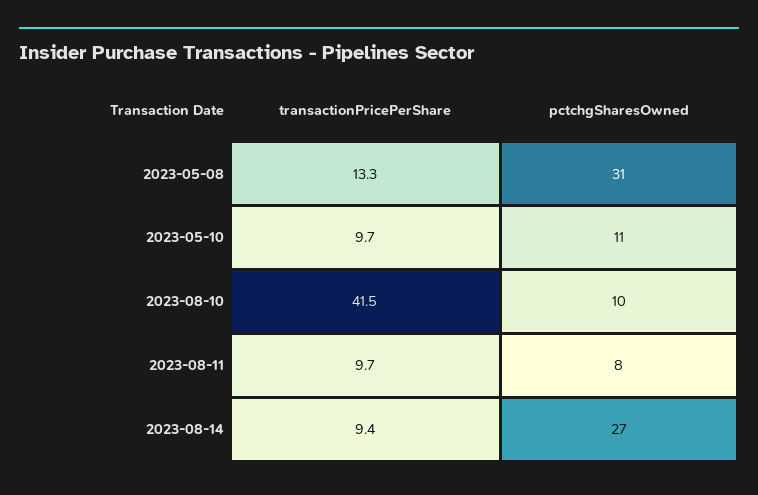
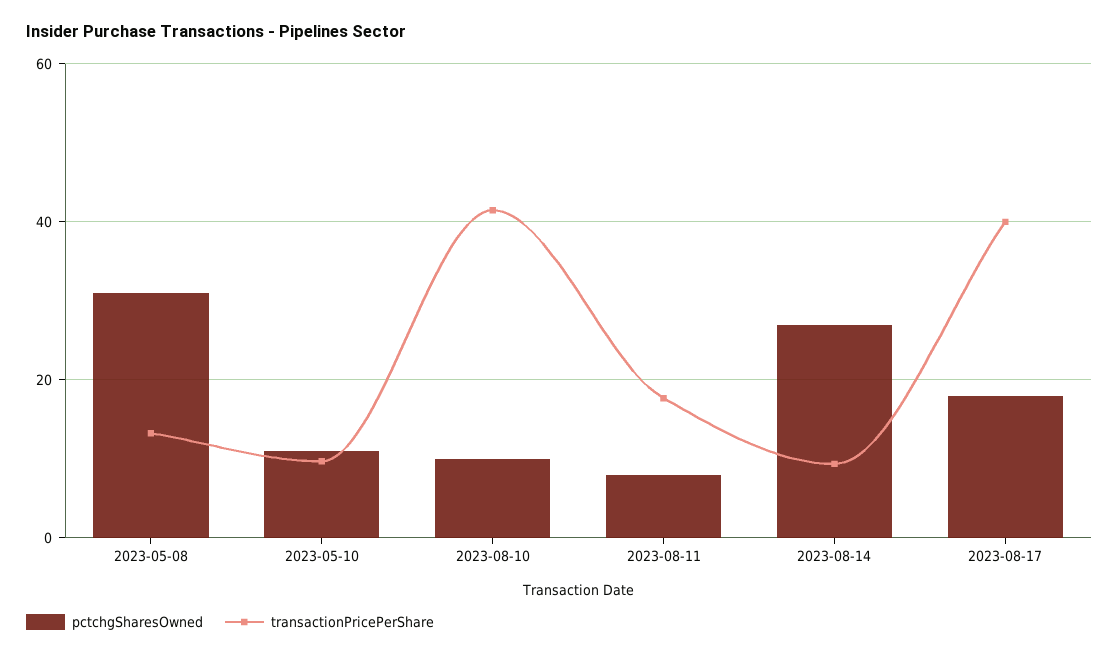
transactionPricePerShare, 2023-08-11: 9.7 -> 18
pctchgSharesOwned, 2023-08-17: none -> 18
transactionPricePerShare, 2023-08-17: none -> 40

